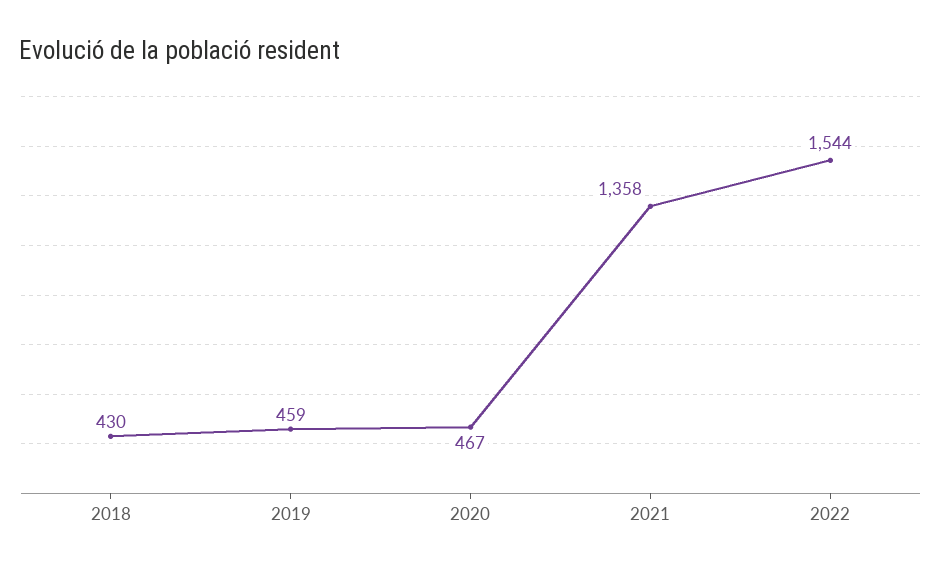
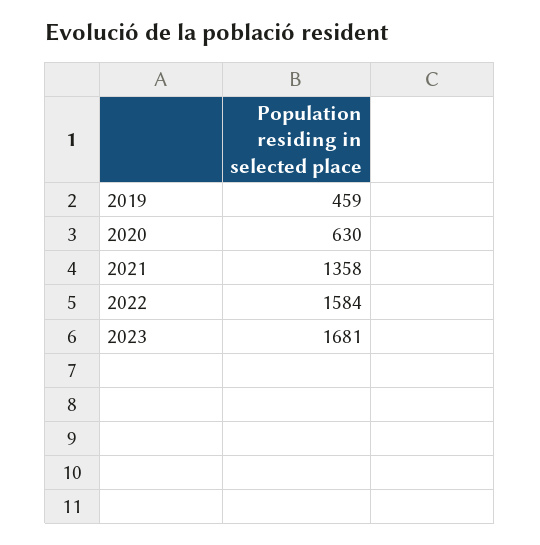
2018: 430 -> none
2020: 467 -> 630
2022: 1544 -> 1584
2023: none -> 1681

